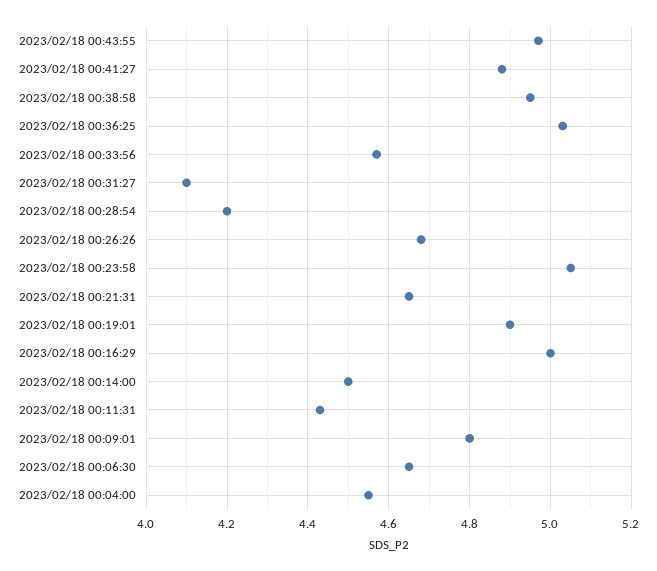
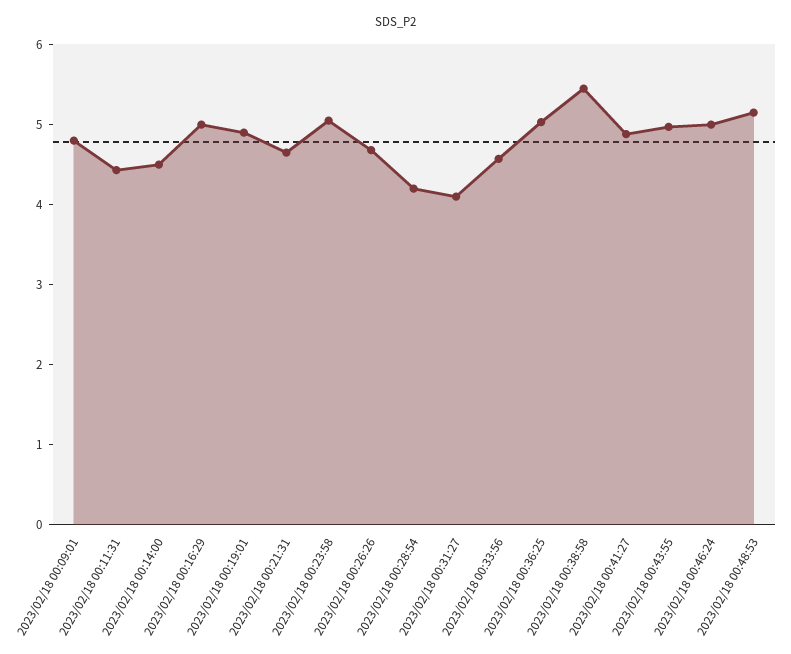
2023/02/18 00:38:58: 4.95 -> 5.4
2023/02/18 00:06:30: 4.65 -> none
2023/02/18 00:04:00: 4.55 -> none
2023/02/18 00:46:24: none -> 5
2023/02/18 00:48:53: none -> 5.2

